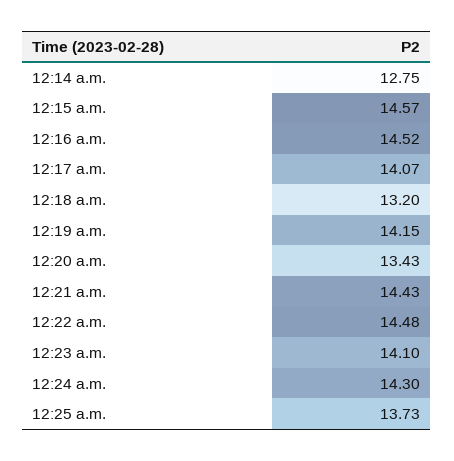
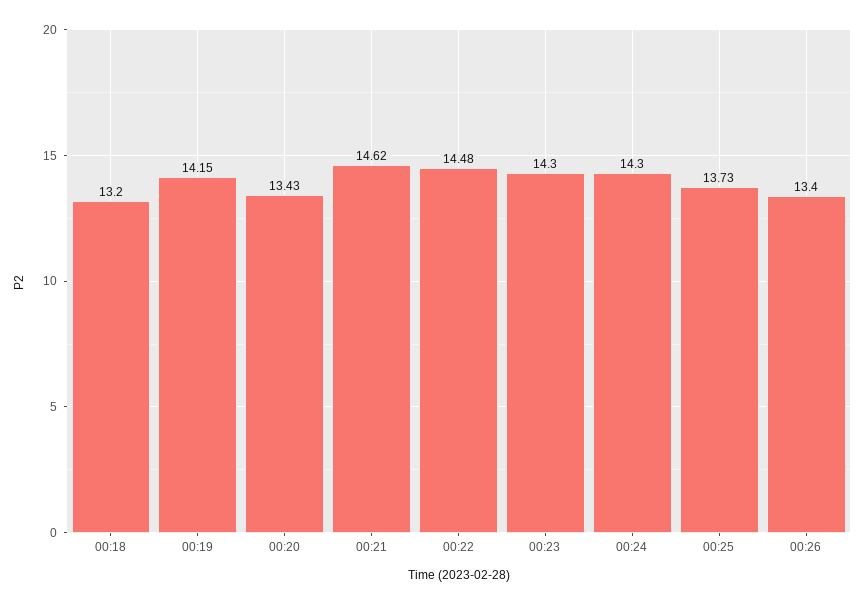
12:14 a.m.: 12.75 -> none
12:15 a.m.: 14.57 -> none
12:16 a.m.: 14.52 -> none
12:17 a.m.: 14.07 -> none
12:21 a.m.: 14.43 -> 14.62
12:23 a.m.: 14.1 -> 14.3
00:26: none -> 13.4

